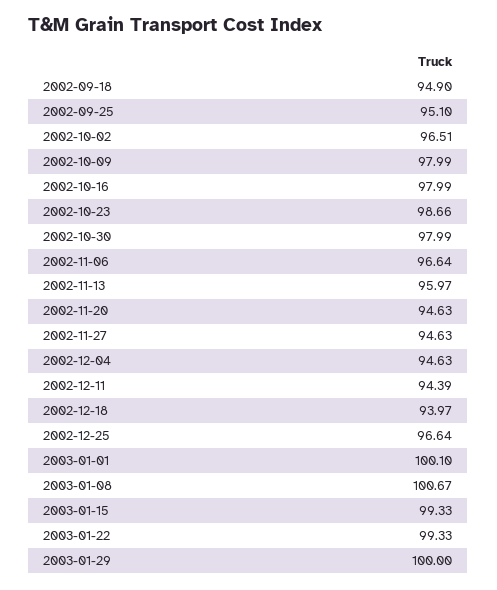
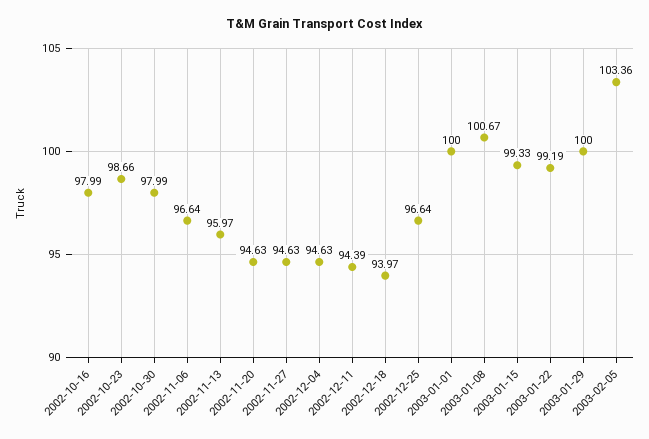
2002-09-18: 94.9 -> none
2002-09-25: 95.1 -> none
2002-10-02: 96.51 -> none
2002-10-09: 97.99 -> none
2003-01-01: 100.1 -> 100
2003-01-22: 99.33 -> 99.19
2003-02-05: none -> 103.36

